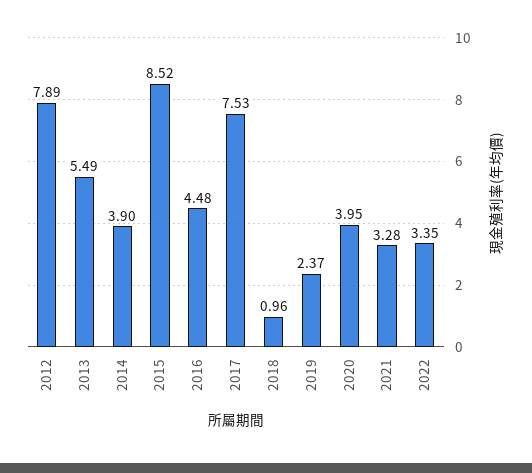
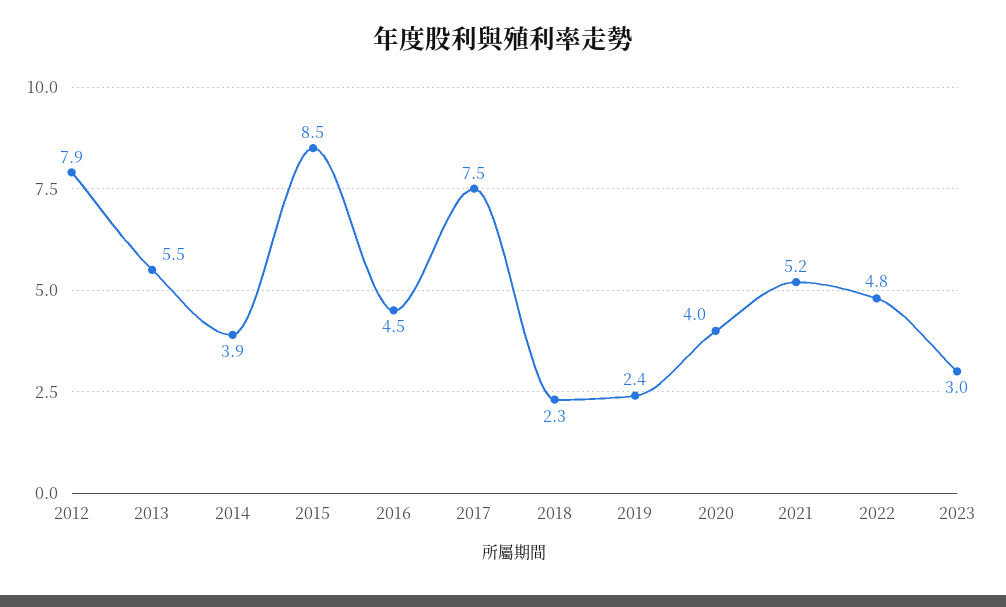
2018: 0.96 -> 2.3
2021: 3.28 -> 5.2
2022: 3.35 -> 4.8
2023: none -> 3

